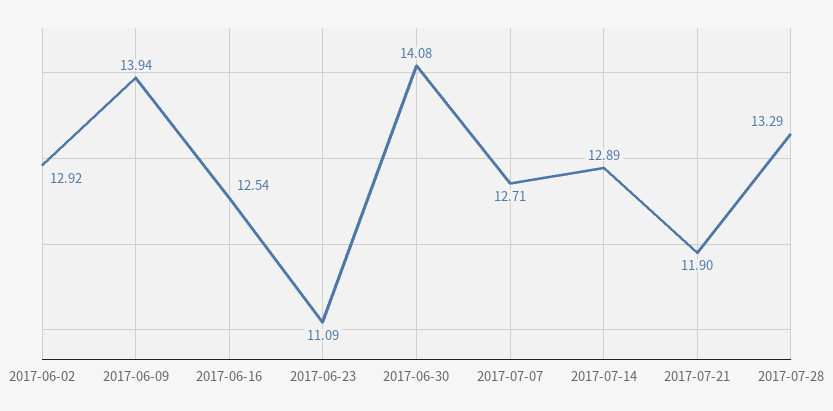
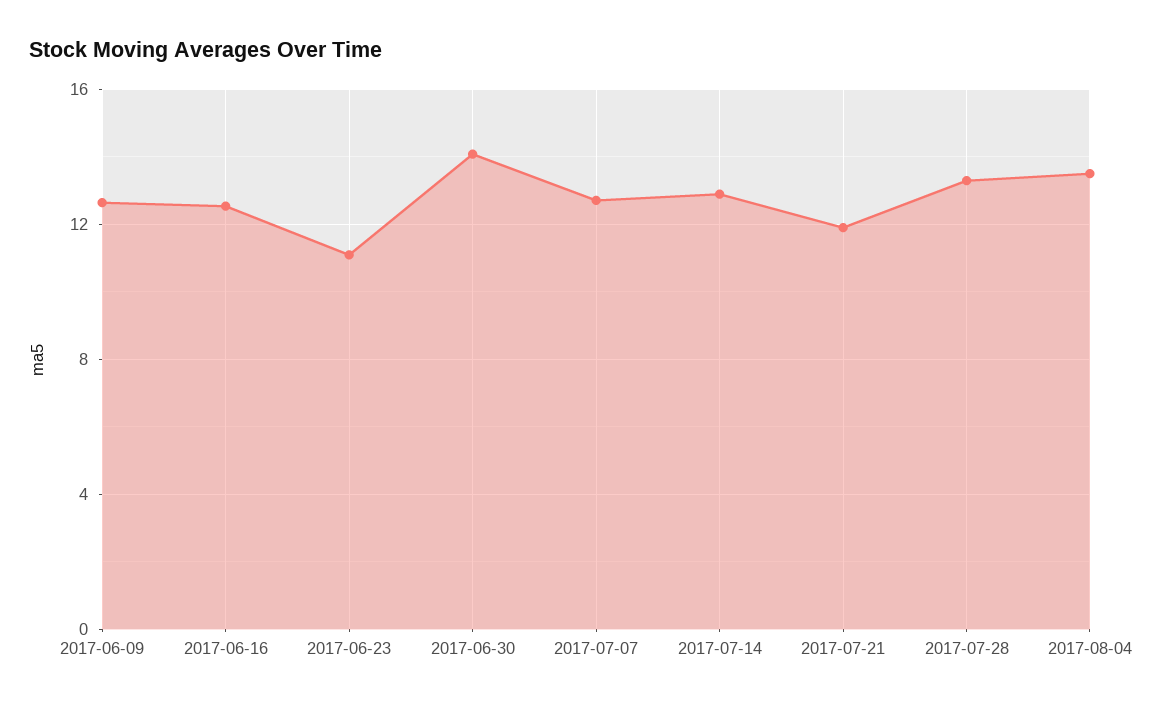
2017-06-02: 12.92 -> none
2017-06-09: 13.94 -> 12.5
2017-08-04: none -> 13.5

